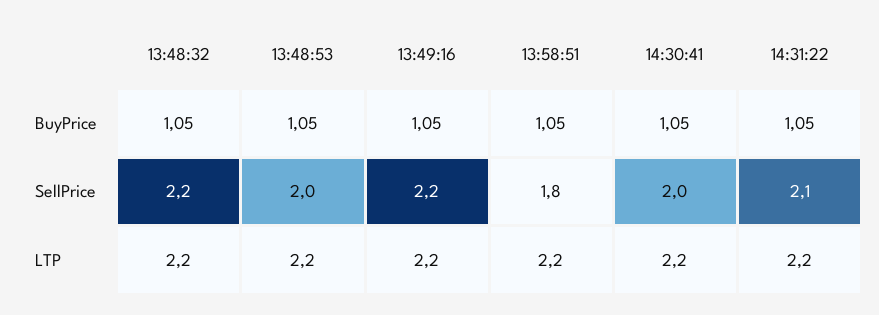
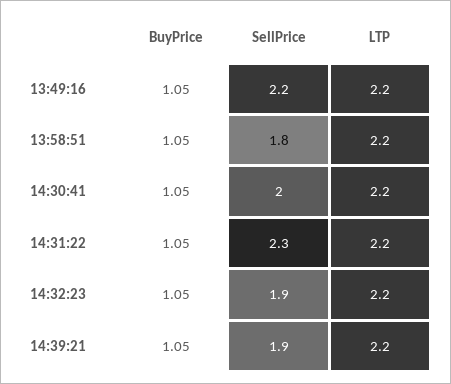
13:48:32, BuyPrice: 1.05 -> none
13:48:53, BuyPrice: 1.05 -> none
13:48:32, SellPrice: 2.2 -> none
13:48:53, SellPrice: 2 -> none
14:31:22, SellPrice: 2.1 -> 2.3
13:48:32, LTP: 2.2 -> none
13:48:53, LTP: 2.2 -> none
14:32:23, BuyPrice: none -> 1.05
14:32:23, SellPrice: none -> 1.9
14:32:23, LTP: none -> 2.2
14:39:21, BuyPrice: none -> 1.05
14:39:21, SellPrice: none -> 1.9
14:39:21, LTP: none -> 2.2

